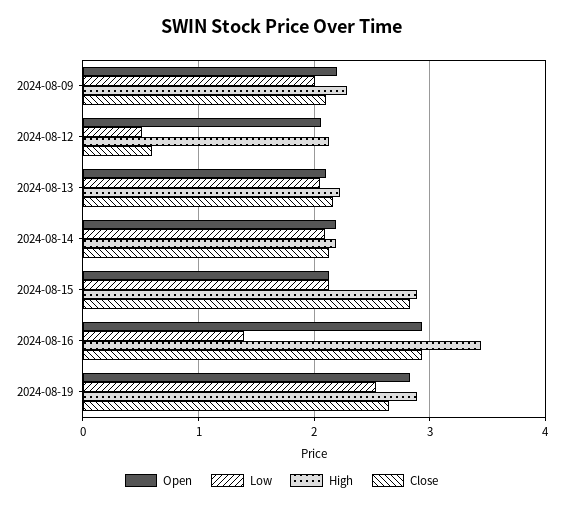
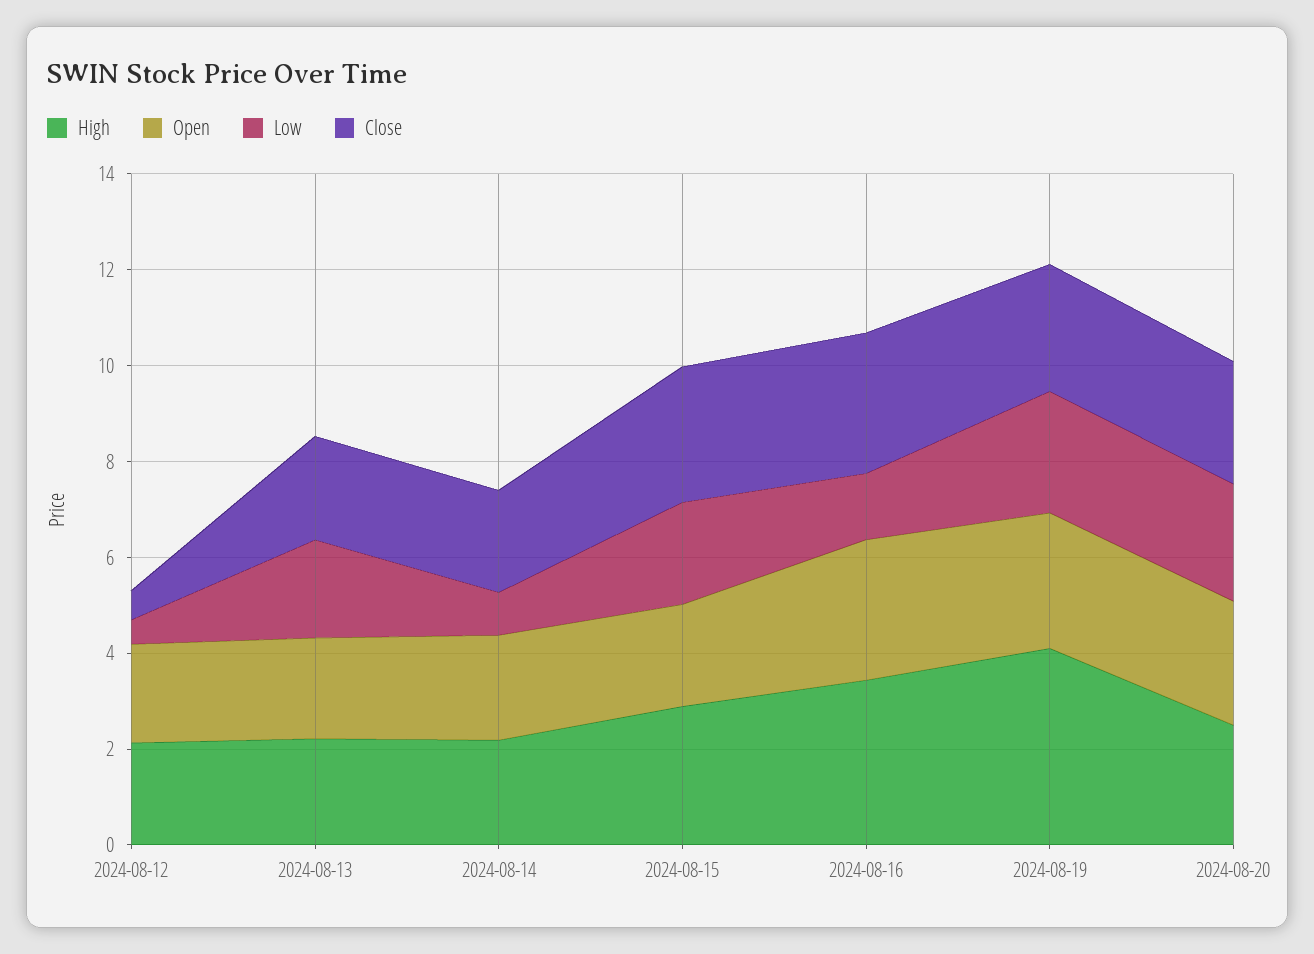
Open, 2024-08-09: 2.2 -> none
Low, 2024-08-09: 2 -> none
High, 2024-08-09: 2.3 -> none
Close, 2024-08-09: 2.1 -> none
Low, 2024-08-14: 2.1 -> 1
High, 2024-08-19: 2.9 -> 4
High, 2024-08-20: none -> 2.5
Open, 2024-08-20: none -> 2.5
Low, 2024-08-20: none -> 2.5
Close, 2024-08-20: none -> 2.5

